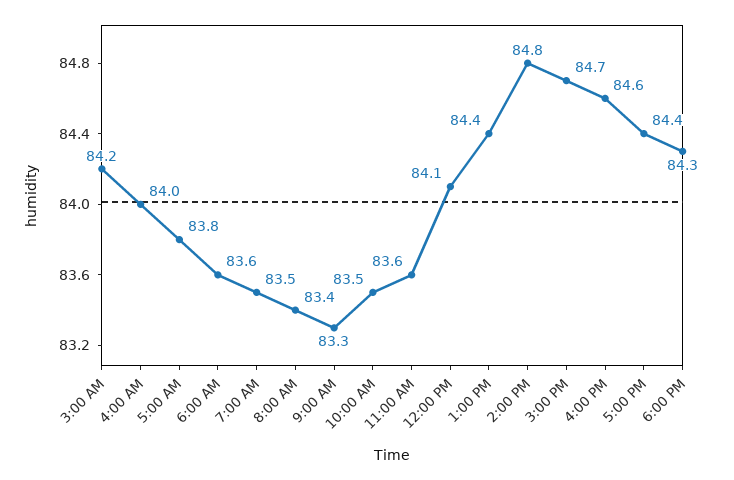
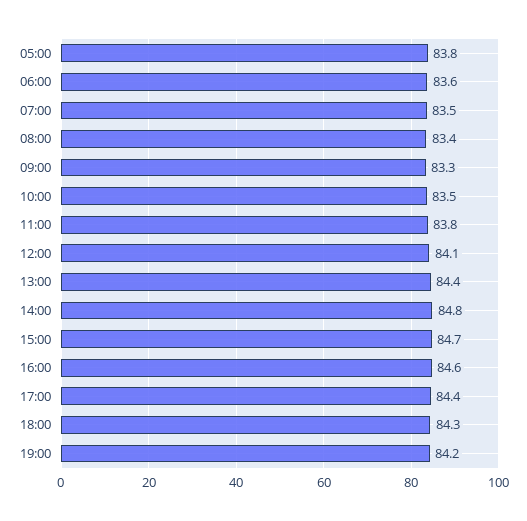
3:00 AM: 84.2 -> none
4:00 AM: 84 -> none
11:00 AM: 83.6 -> 83.8
19:00: none -> 84.2

